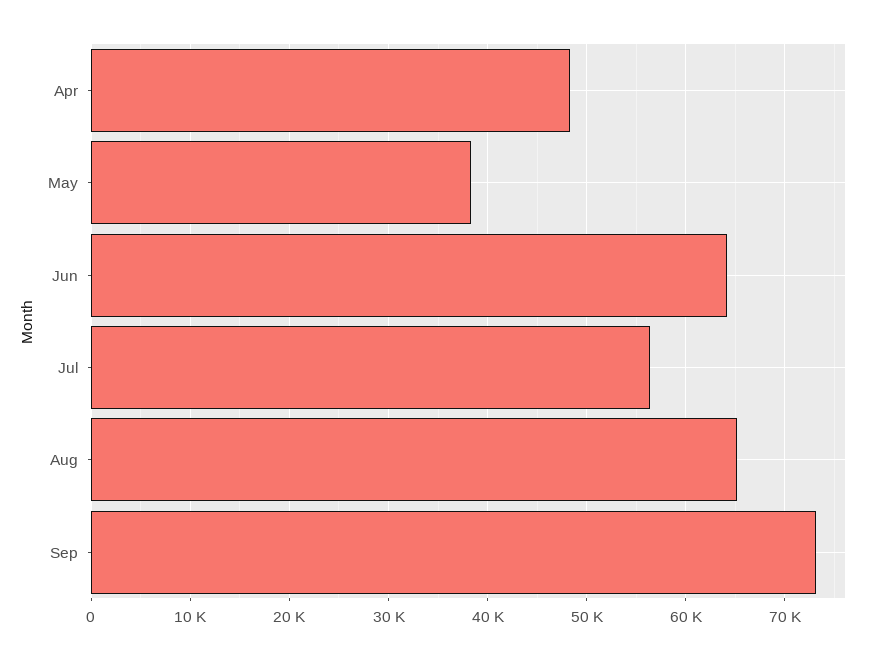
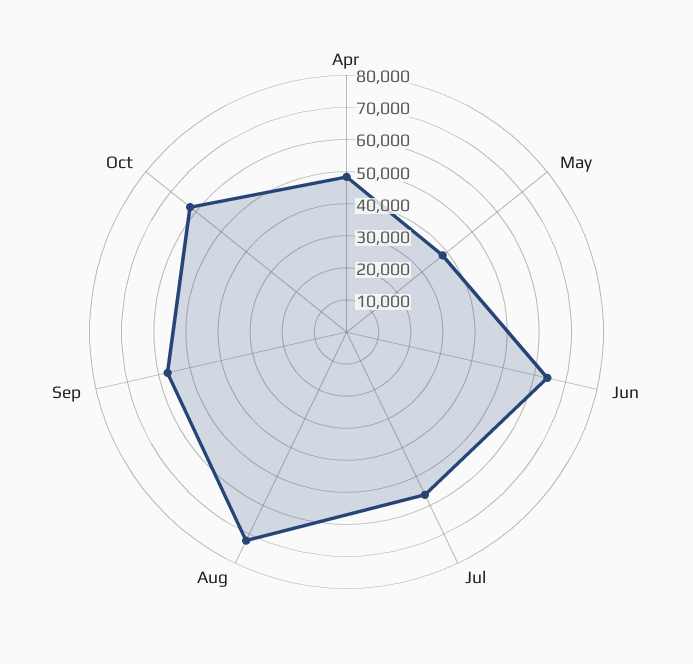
Aug: 65000 -> 72500
Sep: 73000 -> 57500
Oct: none -> 62500

